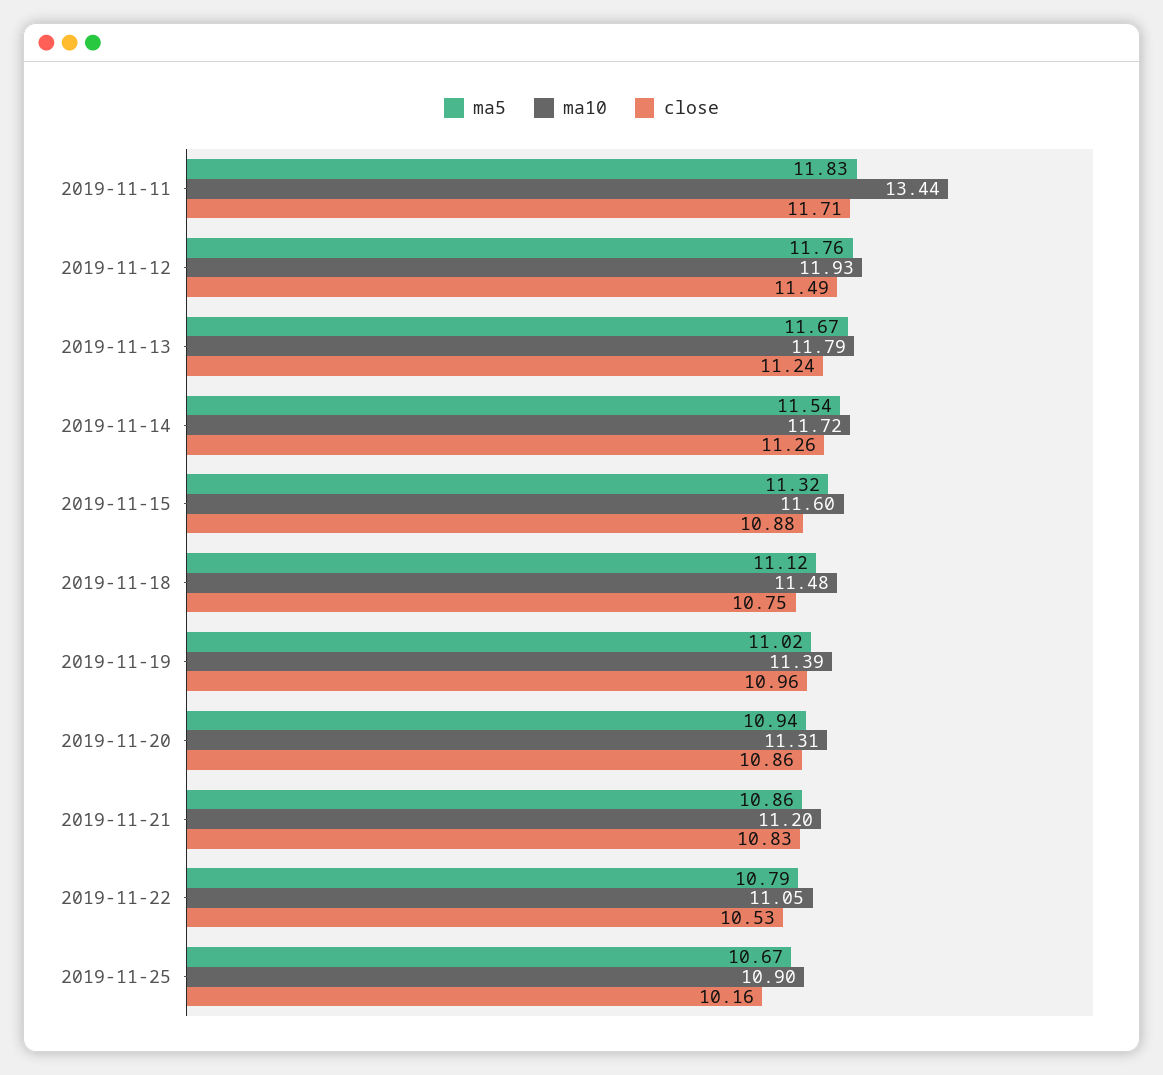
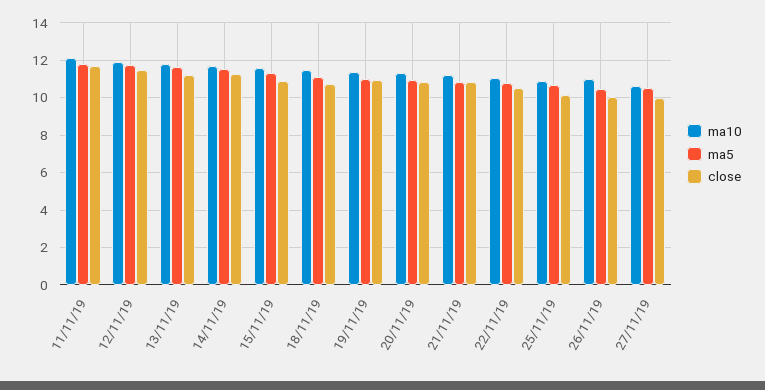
ma10, 2019-11-11: 13.44 -> 12
ma10, 26/11/19: none -> 11
ma5, 26/11/19: none -> 10.5
close, 26/11/19: none -> 10
ma10, 27/11/19: none -> 10.5
ma5, 27/11/19: none -> 10.5
close, 27/11/19: none -> 10

